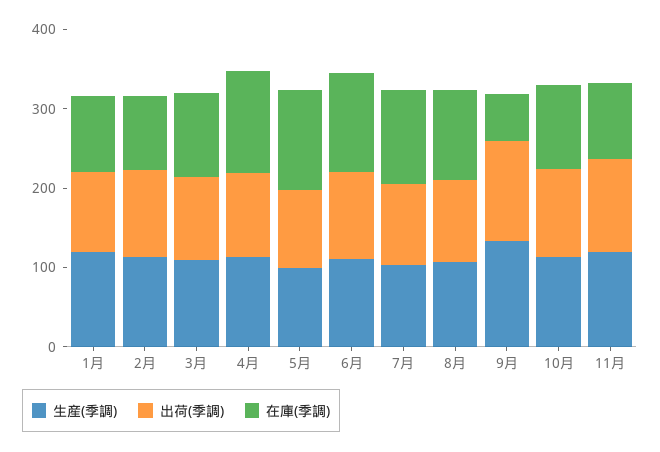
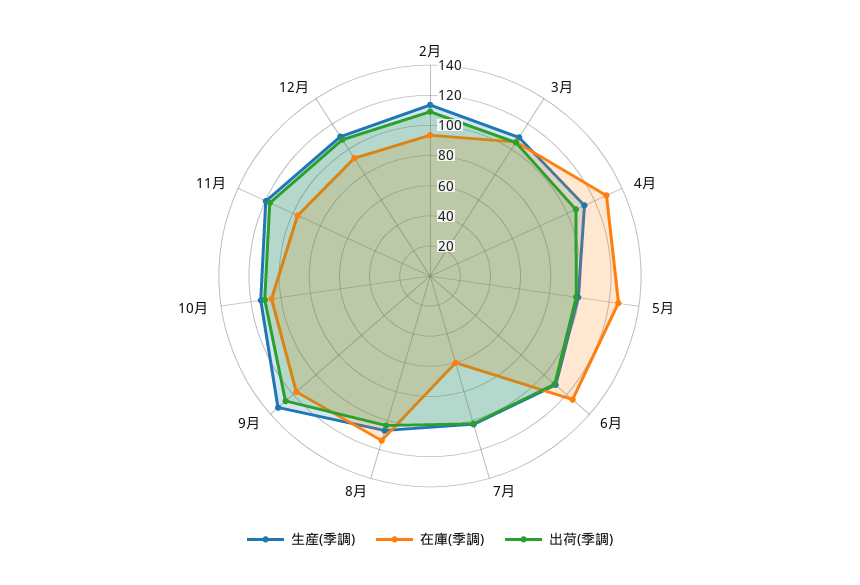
生産(季調), 1月: 120 -> none
出荷(季調), 1月: 100 -> none
在庫(季調), 1月: 100 -> none
在庫(季調), 7月: 120 -> 60
在庫(季調), 9月: 60 -> 120
生産(季調), 12月: none -> 110
在庫(季調), 12月: none -> 90
出荷(季調), 12月: none -> 110

